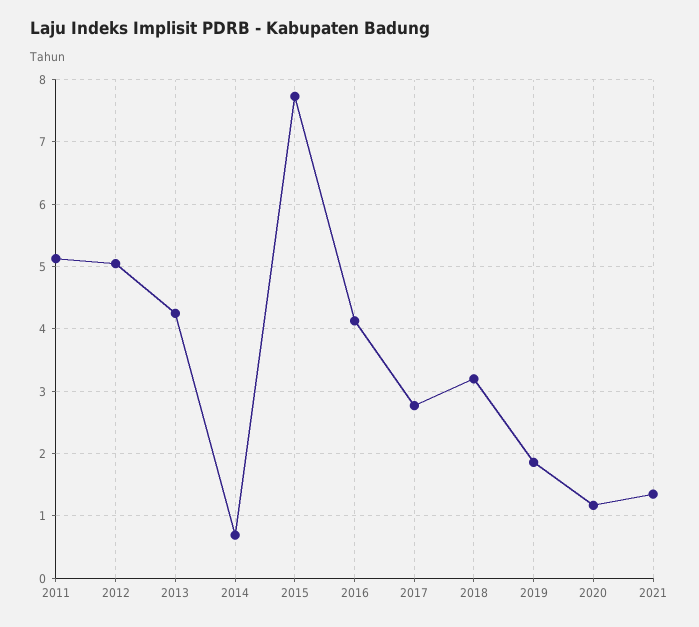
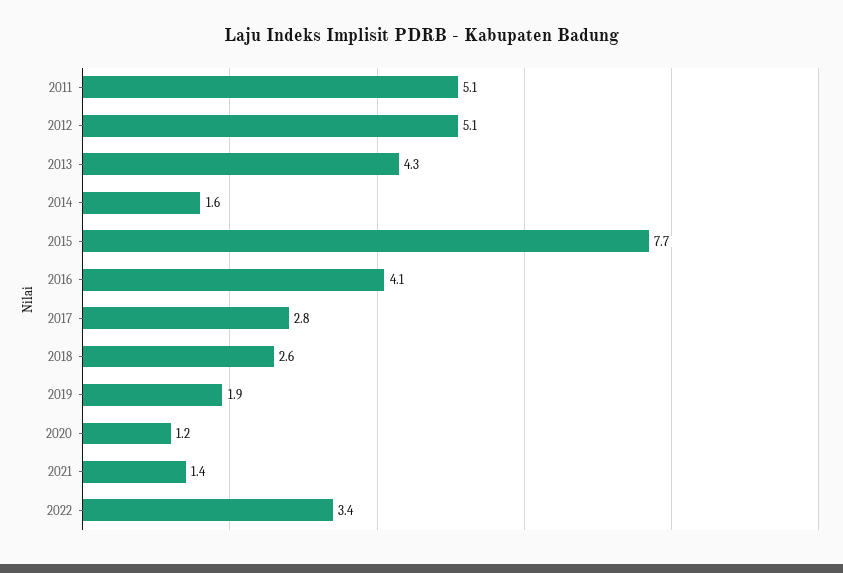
2014: 0.7 -> 1.6
2018: 3.2 -> 2.6
2022: none -> 3.4

